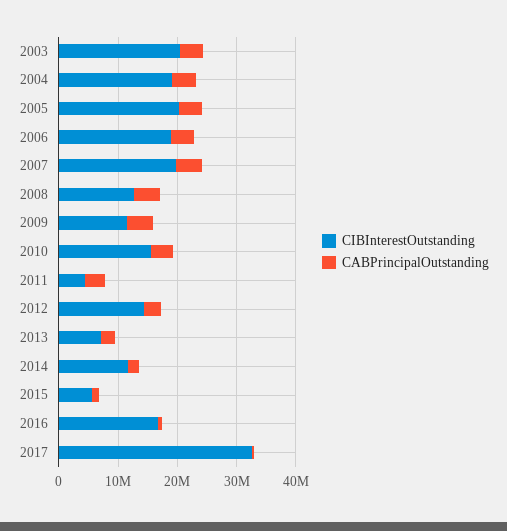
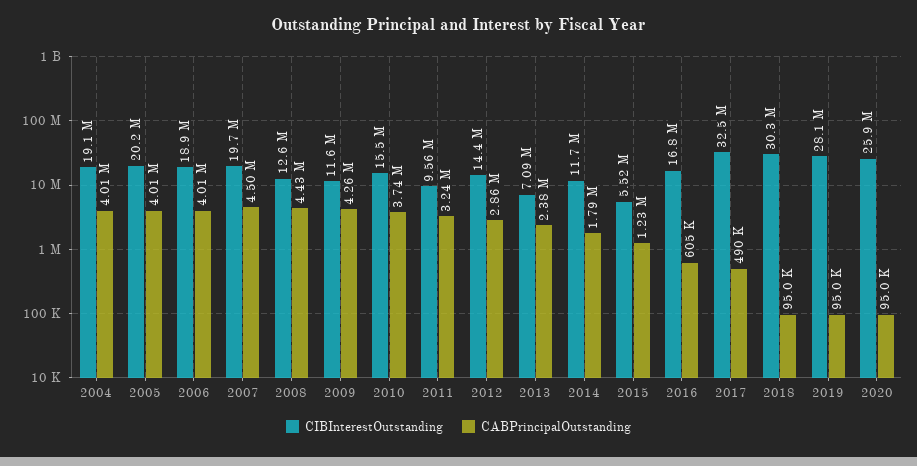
CIBInterestOutstanding, 2003: 20000000 -> none
CABPrincipalOutstanding, 2003: 4000000 -> none
CIBInterestOutstanding, 2011: 4000000 -> 9560000
CIBInterestOutstanding, 2018: none -> 30300000
CABPrincipalOutstanding, 2018: none -> 95000
CIBInterestOutstanding, 2019: none -> 28100000
CABPrincipalOutstanding, 2019: none -> 95000
CIBInterestOutstanding, 2020: none -> 25900000
CABPrincipalOutstanding, 2020: none -> 95000

